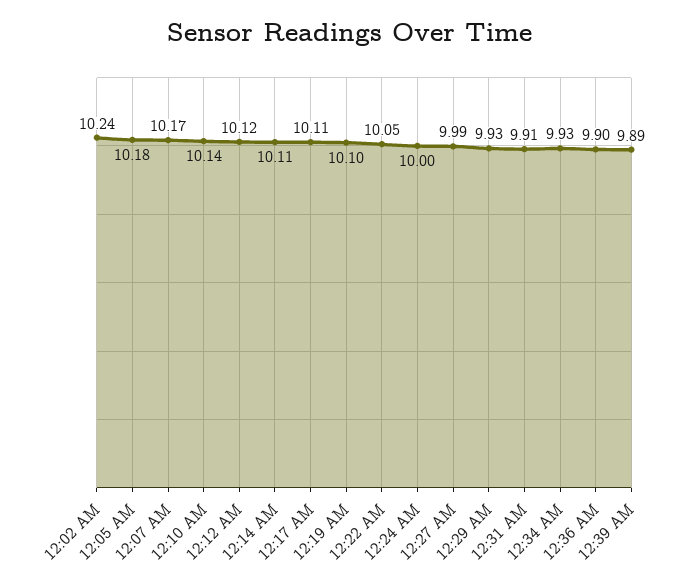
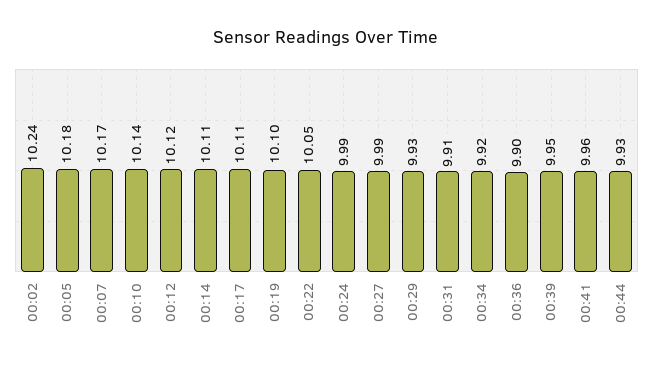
12:24 AM: 10 -> 9.99
12:34 AM: 9.93 -> 9.92
12:39 AM: 9.89 -> 9.95
00:41: none -> 9.96
00:44: none -> 9.93

